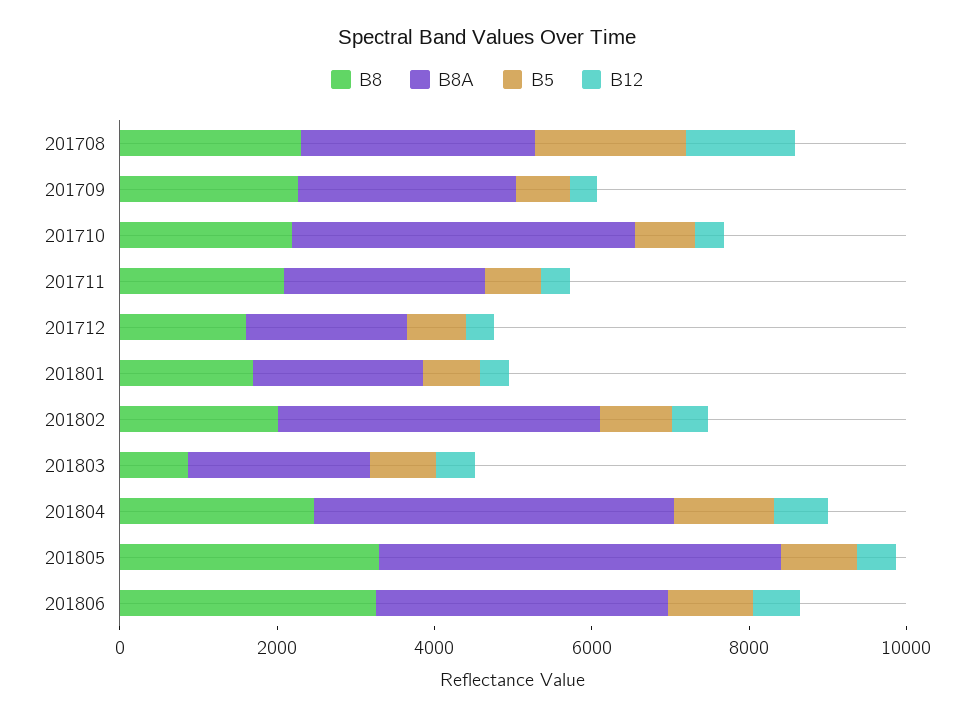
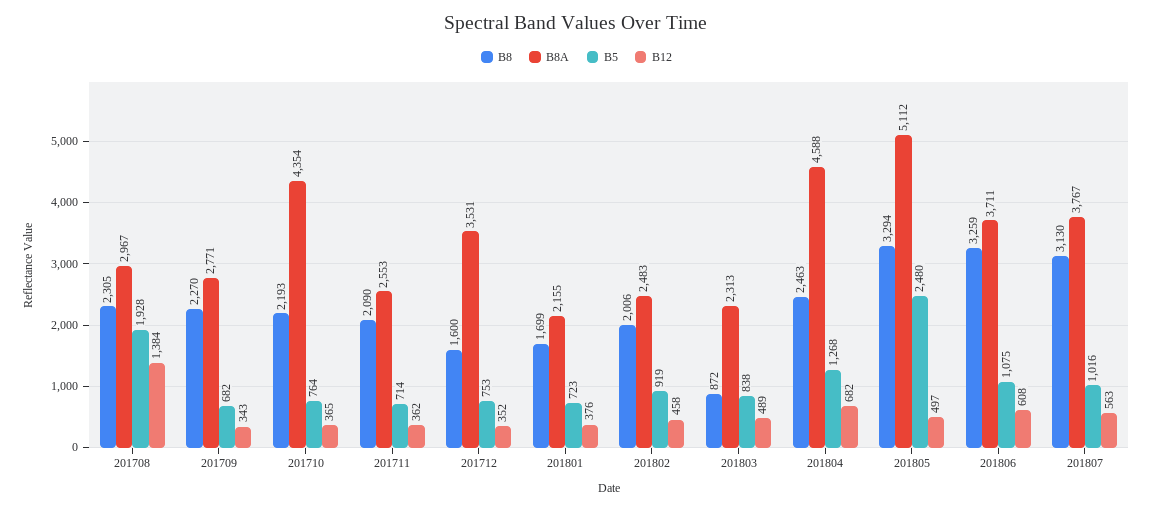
B8A, 201712: 2000 -> 3531
B8A, 201802: 4000 -> 2483
B5, 201805: 1000 -> 2480
B8, 201807: none -> 3130
B8A, 201807: none -> 3767
B5, 201807: none -> 1016
B12, 201807: none -> 563

